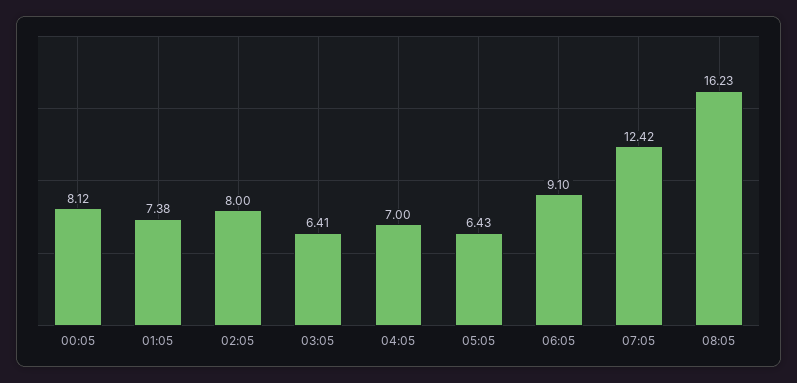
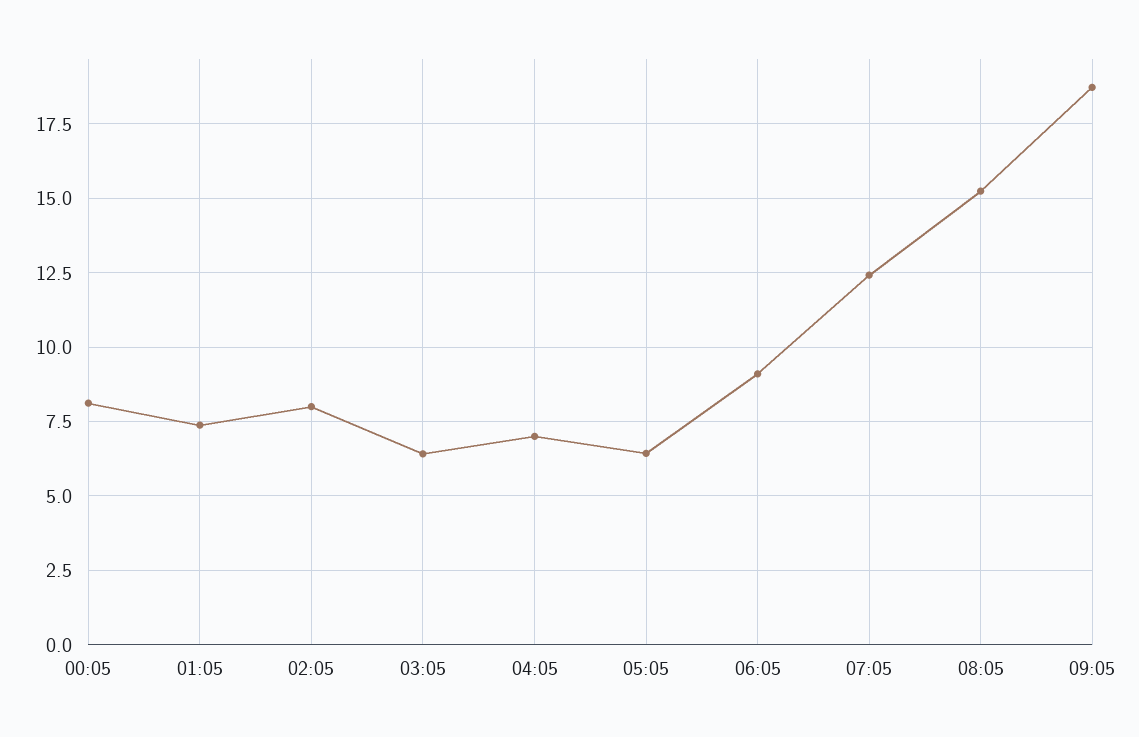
08:05: 16.23 -> 15.25
09:05: none -> 18.75

